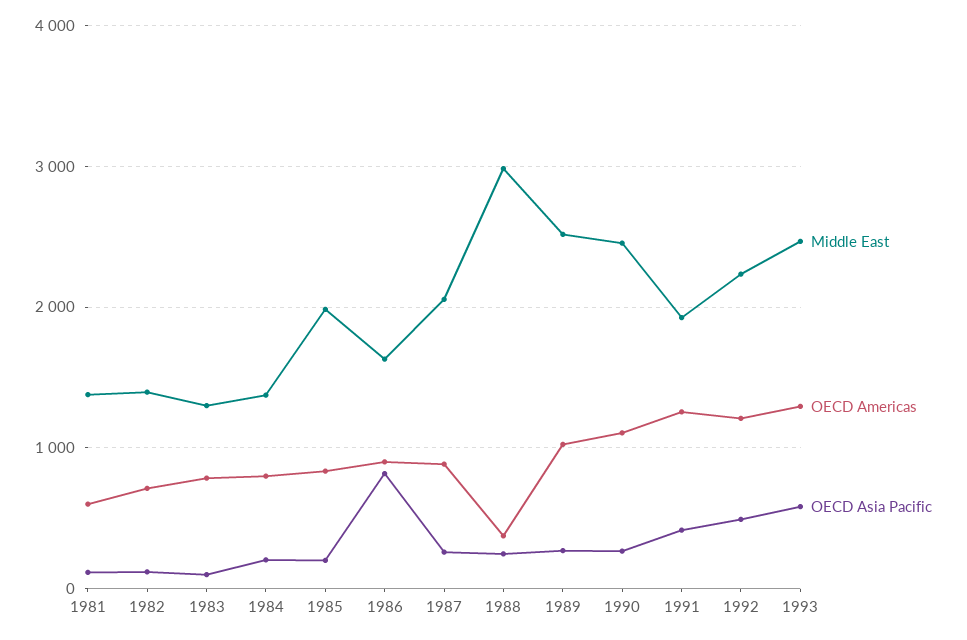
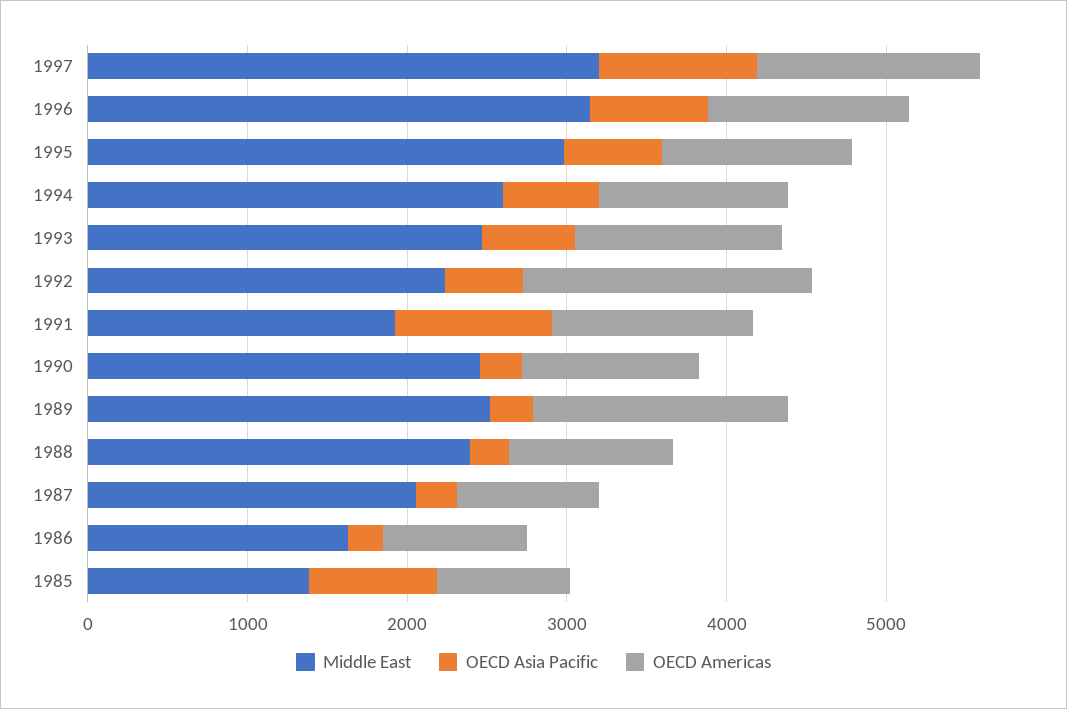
Middle East, 1981: 1400 -> none
OECD Americas, 1981: 600 -> none
OECD Asia Pacific, 1981: 100 -> none
Middle East, 1982: 1400 -> none
OECD Americas, 1982: 700 -> none
OECD Asia Pacific, 1982: 100 -> none
Middle East, 1983: 1300 -> none
OECD Americas, 1983: 800 -> none
OECD Asia Pacific, 1983: 100 -> none
Middle East, 1984: 1400 -> none
OECD Americas, 1984: 800 -> none
OECD Asia Pacific, 1984: 200 -> none
Middle East, 1985: 2000 -> 1400
OECD Asia Pacific, 1985: 200 -> 800
OECD Asia Pacific, 1986: 800 -> 200
Middle East, 1988: 3000 -> 2400
OECD Americas, 1988: 400 -> 1000
OECD Americas, 1989: 1000 -> 1600
OECD Asia Pacific, 1991: 400 -> 1000
OECD Americas, 1992: 1200 -> 1800
Middle East, 1997: none -> 3200
OECD Asia Pacific, 1997: none -> 1000
OECD Americas, 1997: none -> 1400
Middle East, 1996: none -> 3200
OECD Asia Pacific, 1996: none -> 800
OECD Americas, 1996: none -> 1200
Middle East, 1995: none -> 3000
OECD Asia Pacific, 1995: none -> 600
OECD Americas, 1995: none -> 1200
Middle East, 1994: none -> 2600
OECD Asia Pacific, 1994: none -> 600
OECD Americas, 1994: none -> 1200

